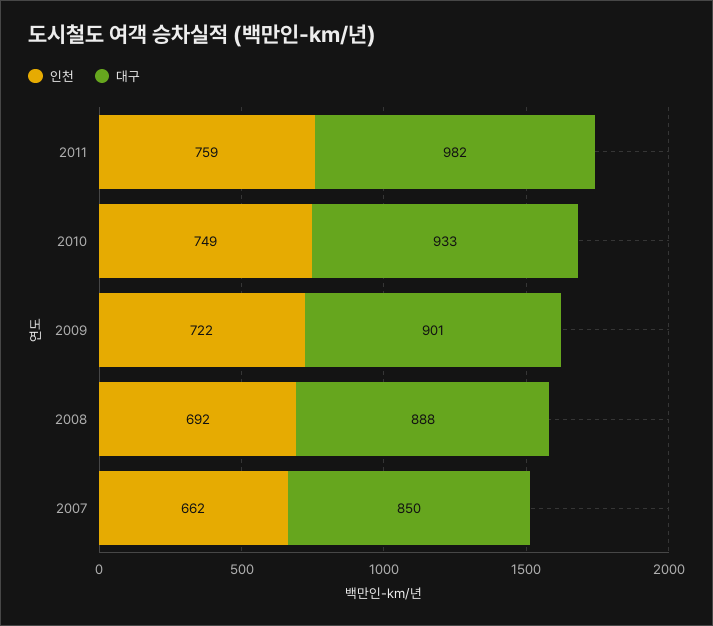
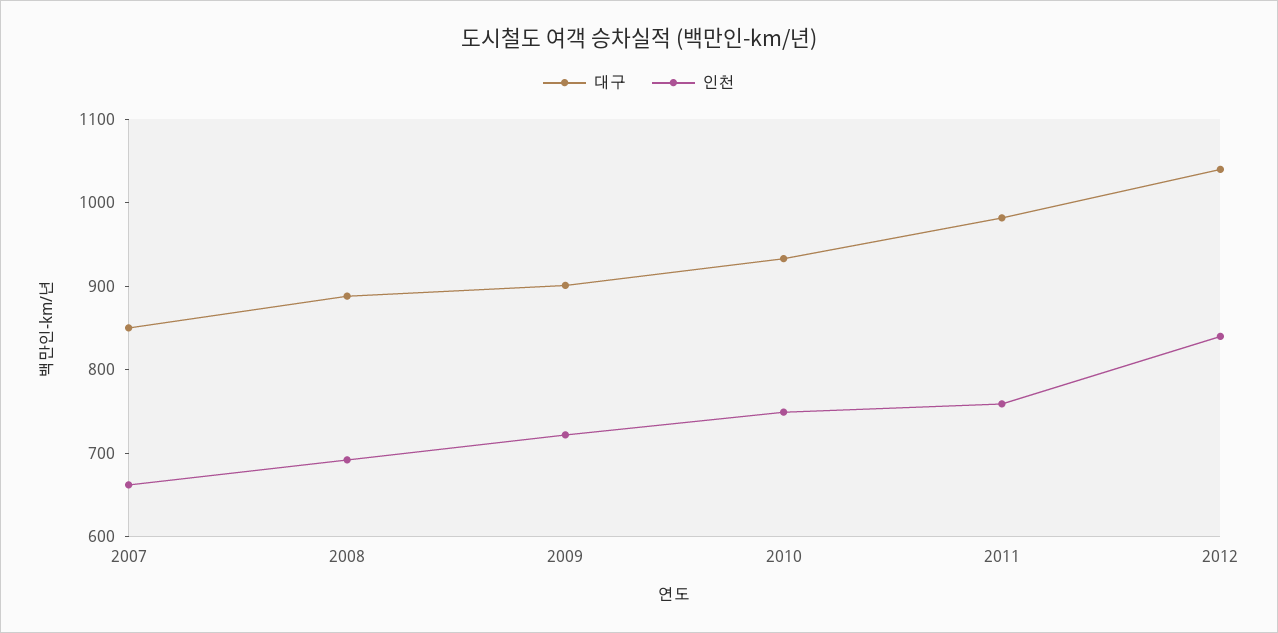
대구, 2012: none -> 1040
인천, 2012: none -> 840

